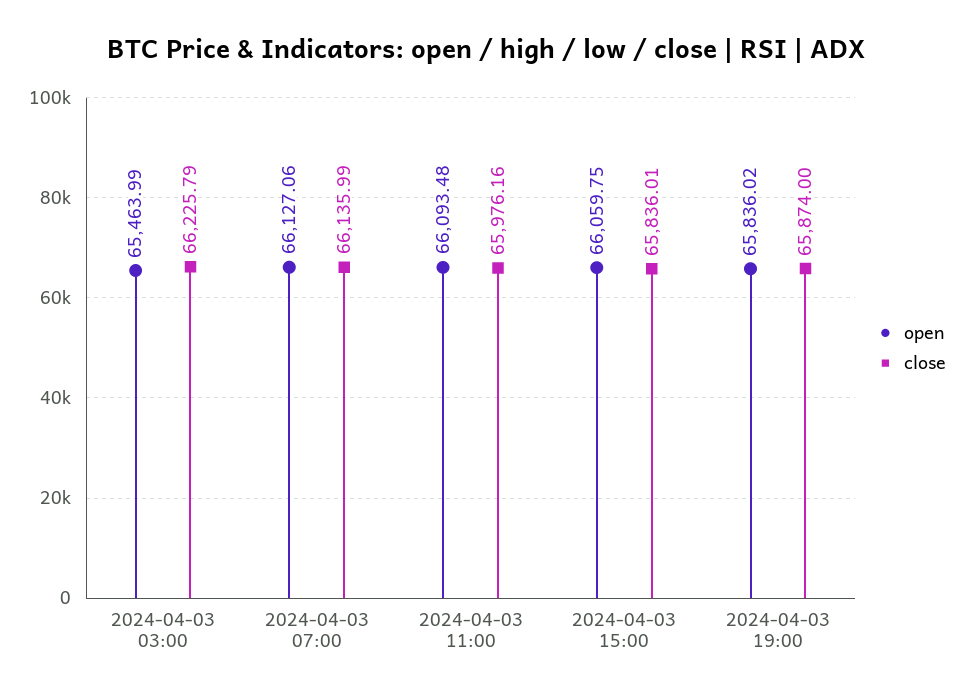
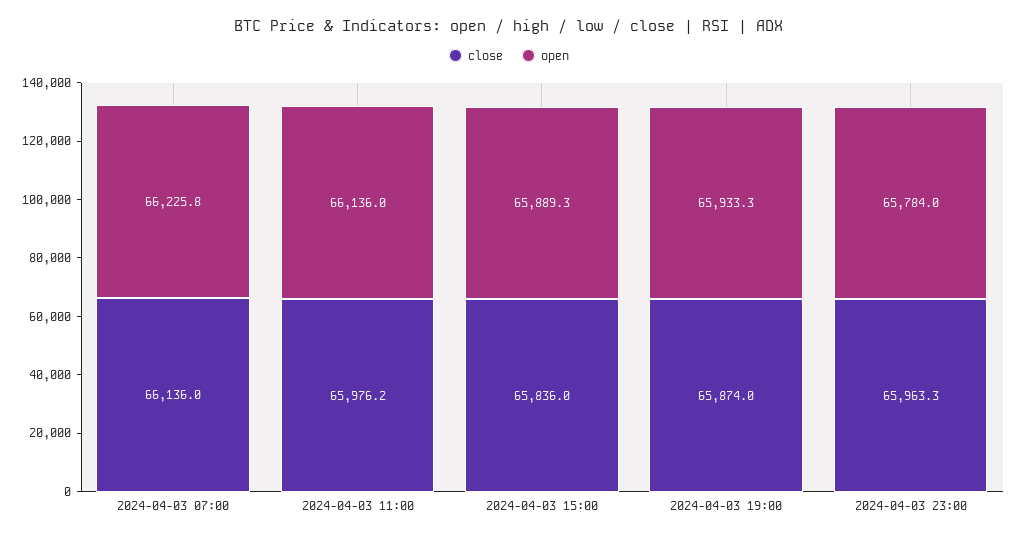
open, 2024-04-03 03:00: 65463.99 -> none
close, 2024-04-03 03:00: 66225.79 -> none
open, 2024-04-03 07:00: 66127.06 -> 66225.8
open, 2024-04-03 11:00: 66093.48 -> 66136
open, 2024-04-03 15:00: 66059.75 -> 65889.3
open, 2024-04-03 19:00: 65836.02 -> 65933.3
close, 2024-04-03 23:00: none -> 65963.3
open, 2024-04-03 23:00: none -> 65784

